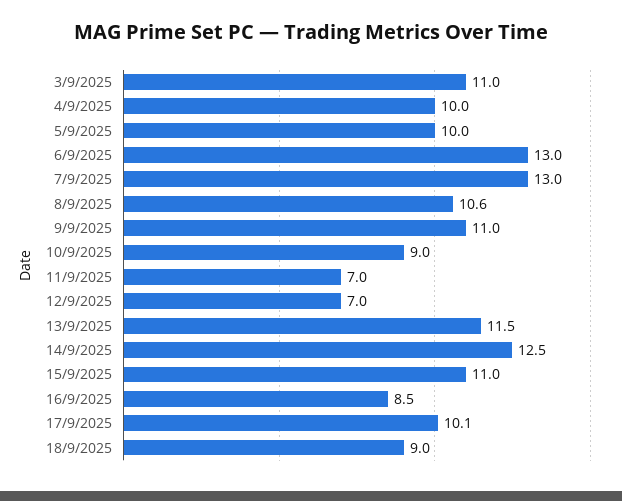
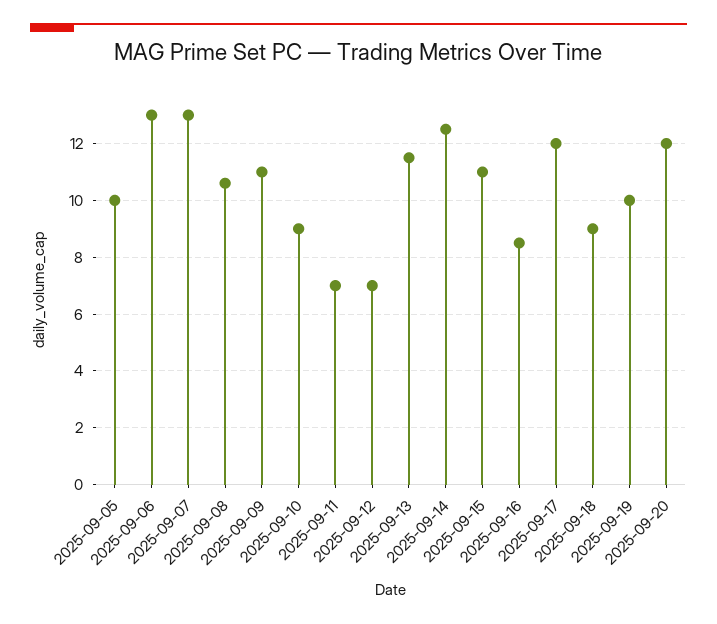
3/9/2025: 11 -> none
4/9/2025: 10 -> none
17/9/2025: 10.1 -> 12
2025-09-19: none -> 10
2025-09-20: none -> 12

